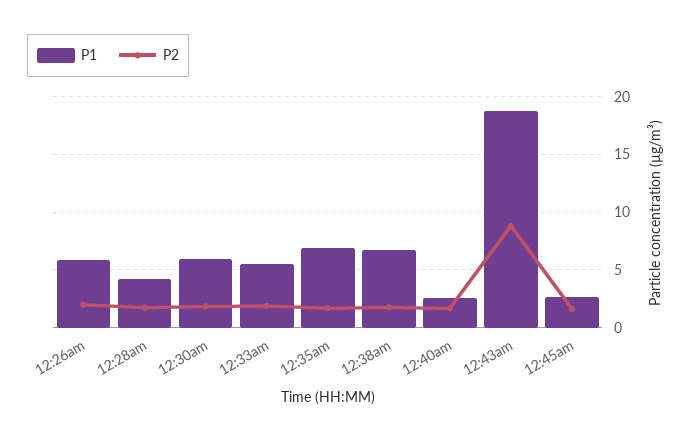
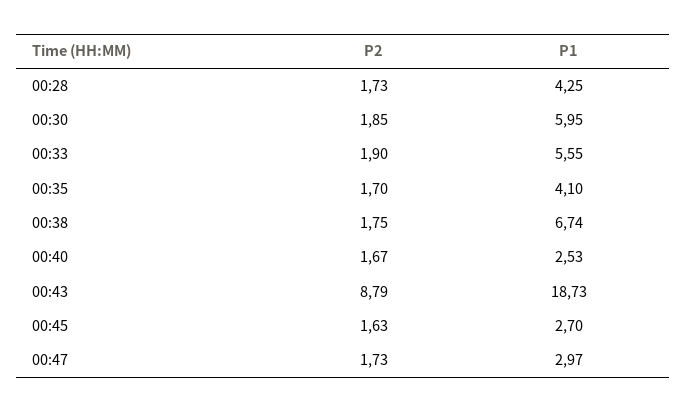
P1, 12:26am: 6 -> none
P2, 12:26am: 2 -> none
P1, 12:35am: 7 -> 4.1
P2, 00:47: none -> 1.73
P1, 00:47: none -> 2.97

